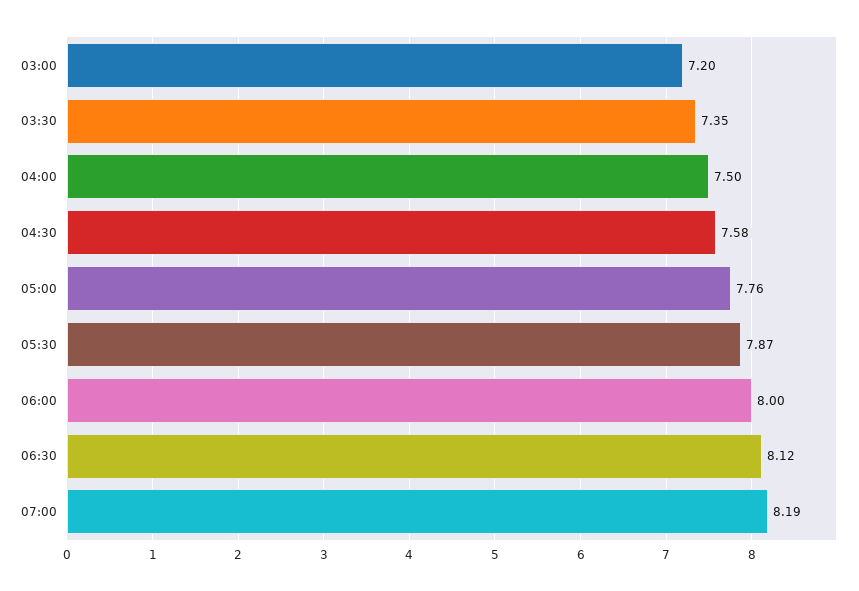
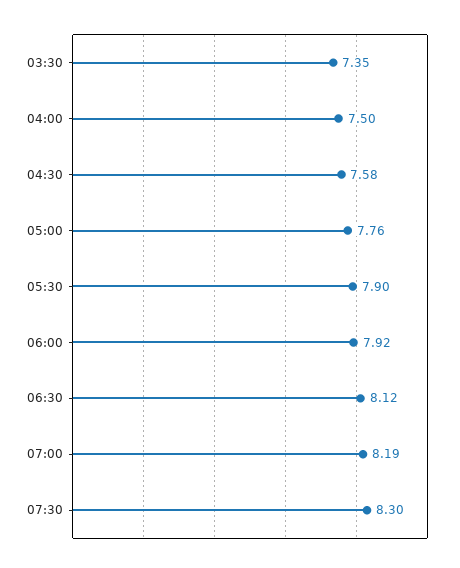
03:00: 7.2 -> none
05:30: 7.87 -> 7.9
06:00: 8 -> 7.92
07:30: none -> 8.3

